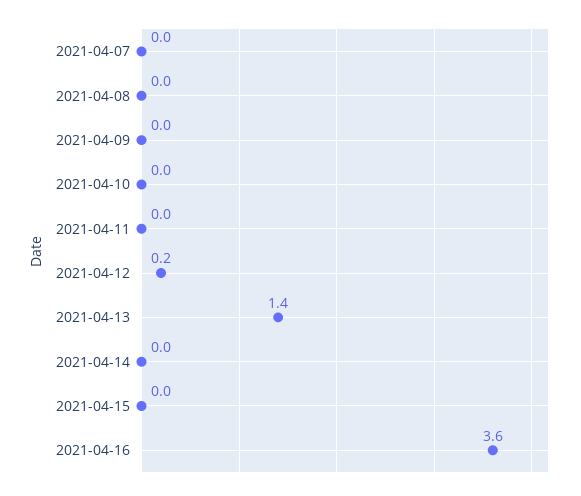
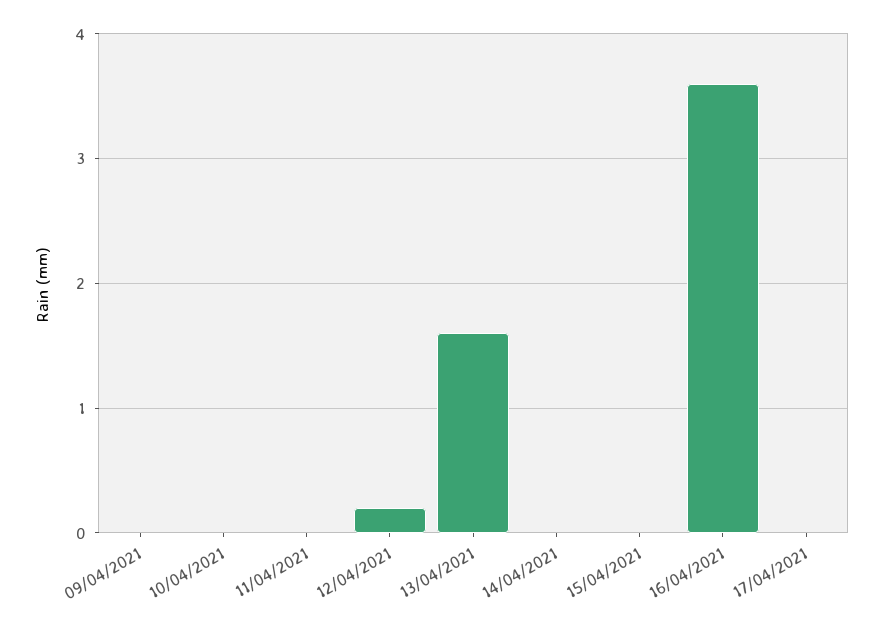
2021-04-07: 0 -> none
2021-04-08: 0 -> none
2021-04-13: 1.4 -> 1.6
17/04/2021: none -> 0

